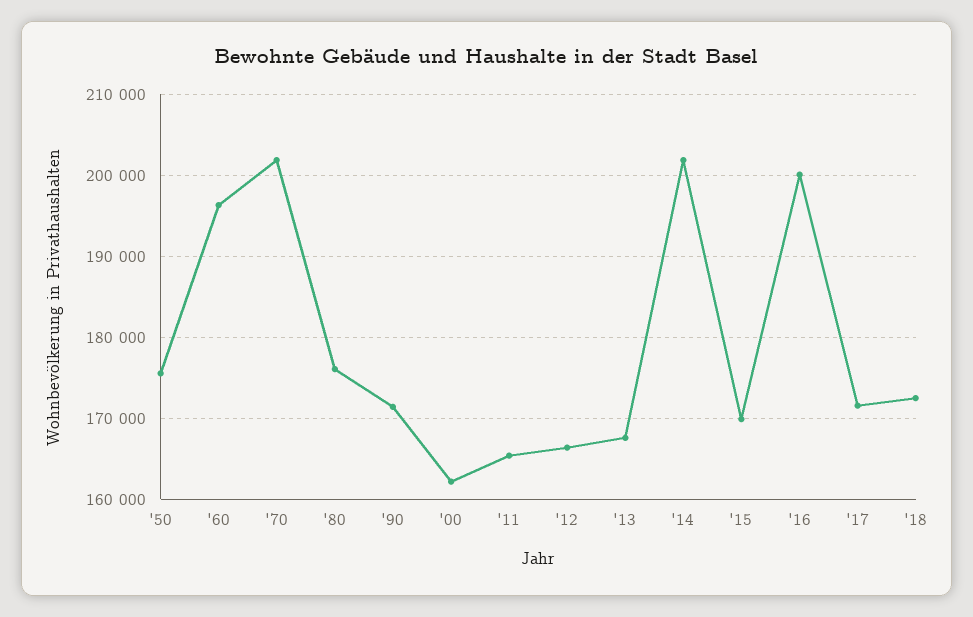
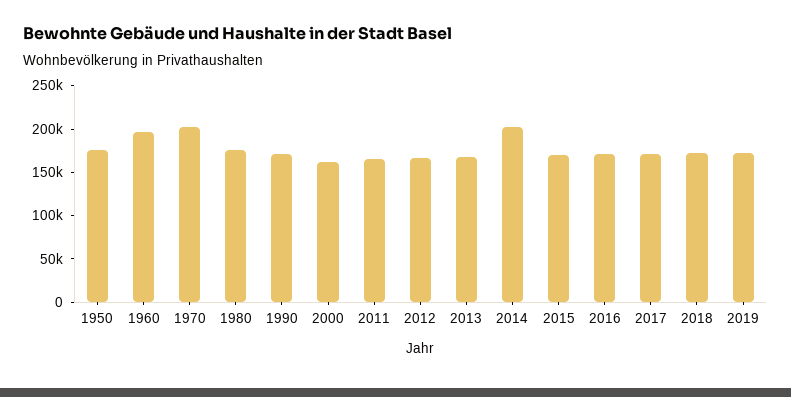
'16: 200000 -> 170000
2019: none -> 170000

